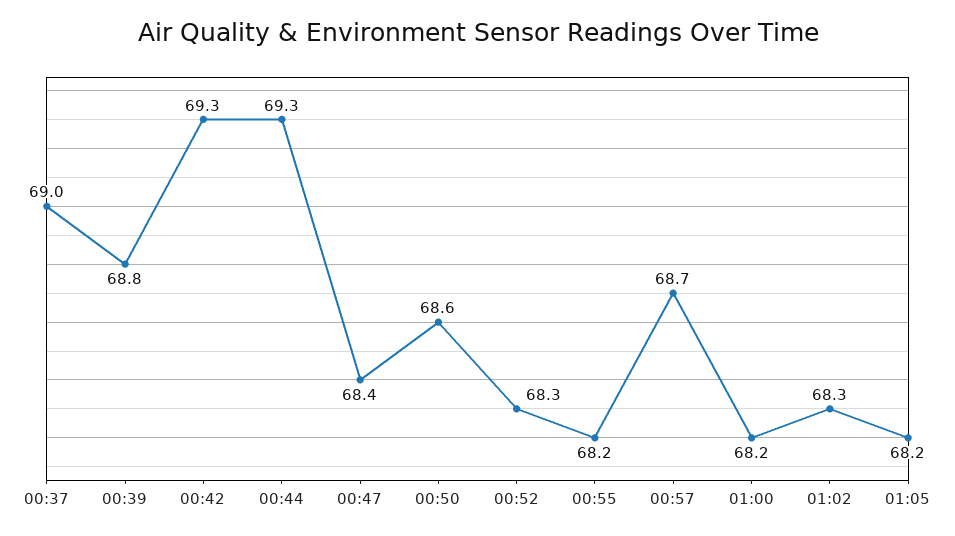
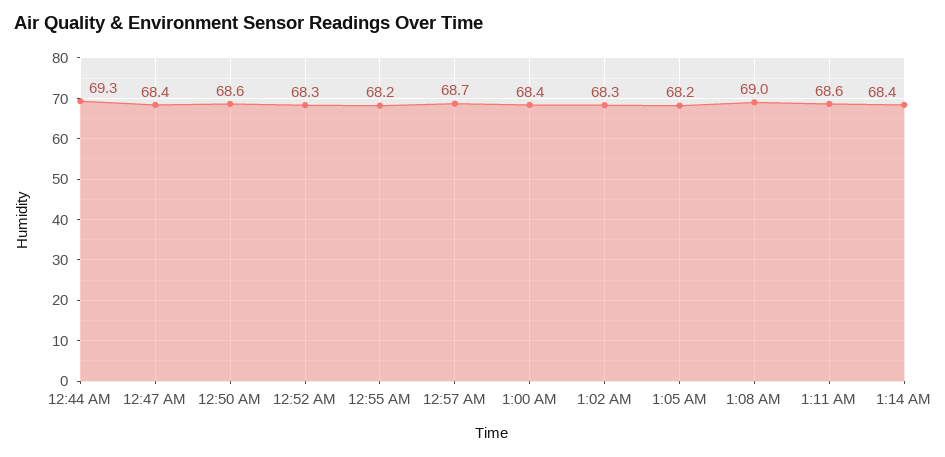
00:37: 69 -> none
00:39: 68.8 -> none
00:42: 69.3 -> none
01:00: 68.2 -> 68.4
1:08 AM: none -> 69
1:11 AM: none -> 68.6
1:14 AM: none -> 68.4

